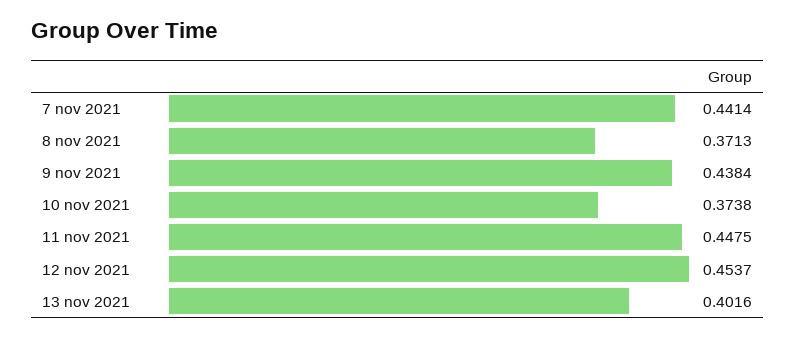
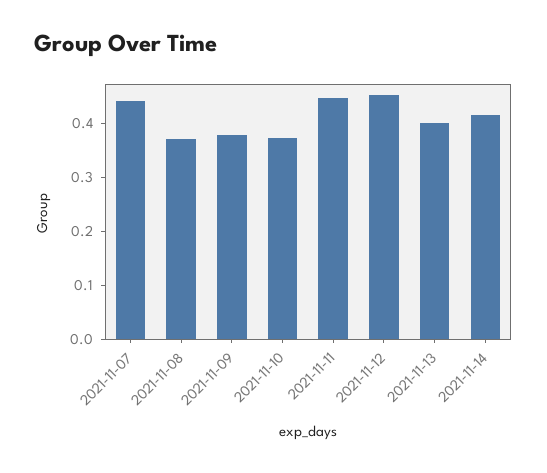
9 nov 2021: 0.4384 -> 0.38
2021-11-14: none -> 0.42

